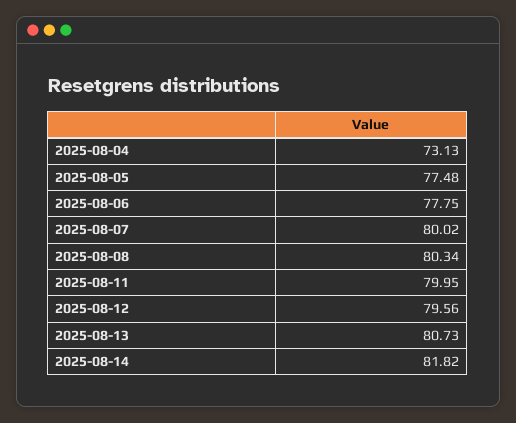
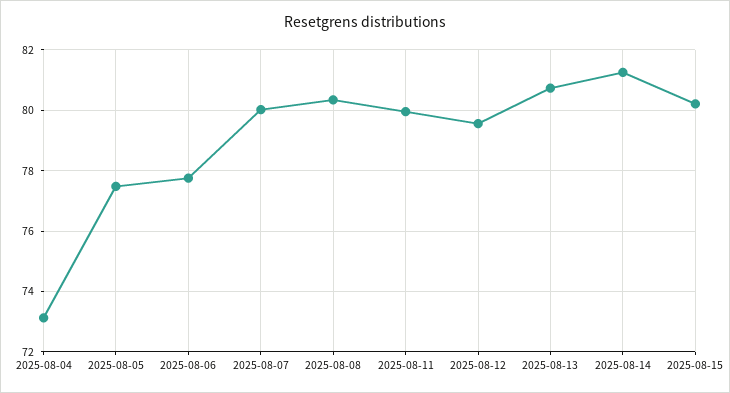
2025-08-14: 81.82 -> 81.2
2025-08-15: none -> 80.2

